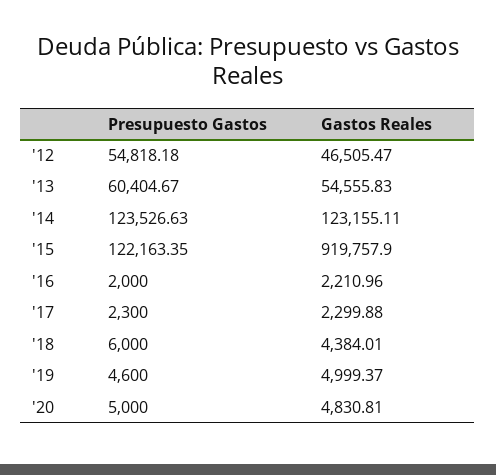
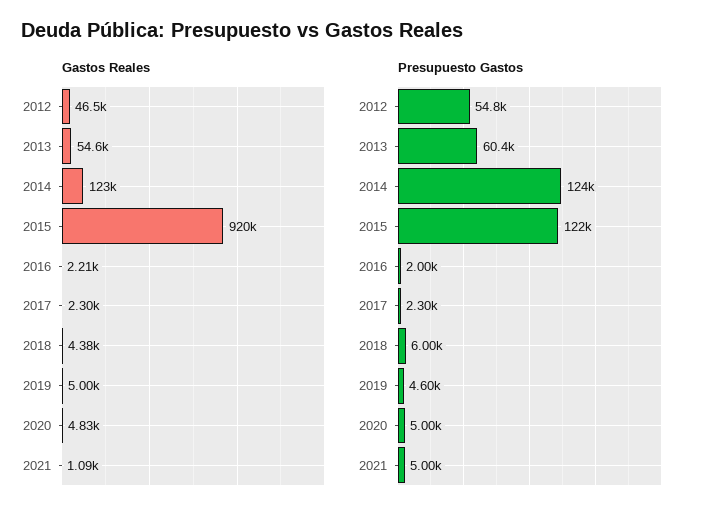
Gastos Reales, 2021: none -> 1090
Presupuesto Gastos, 2021: none -> 5000

